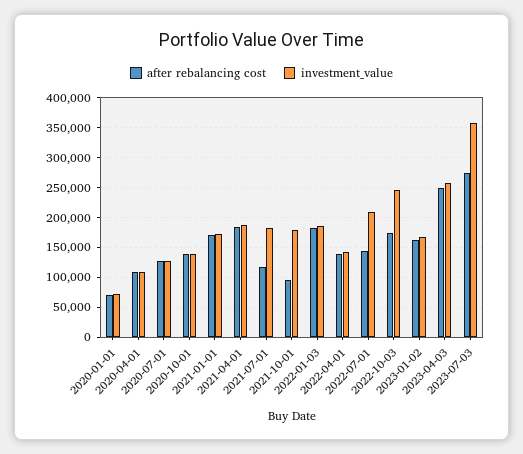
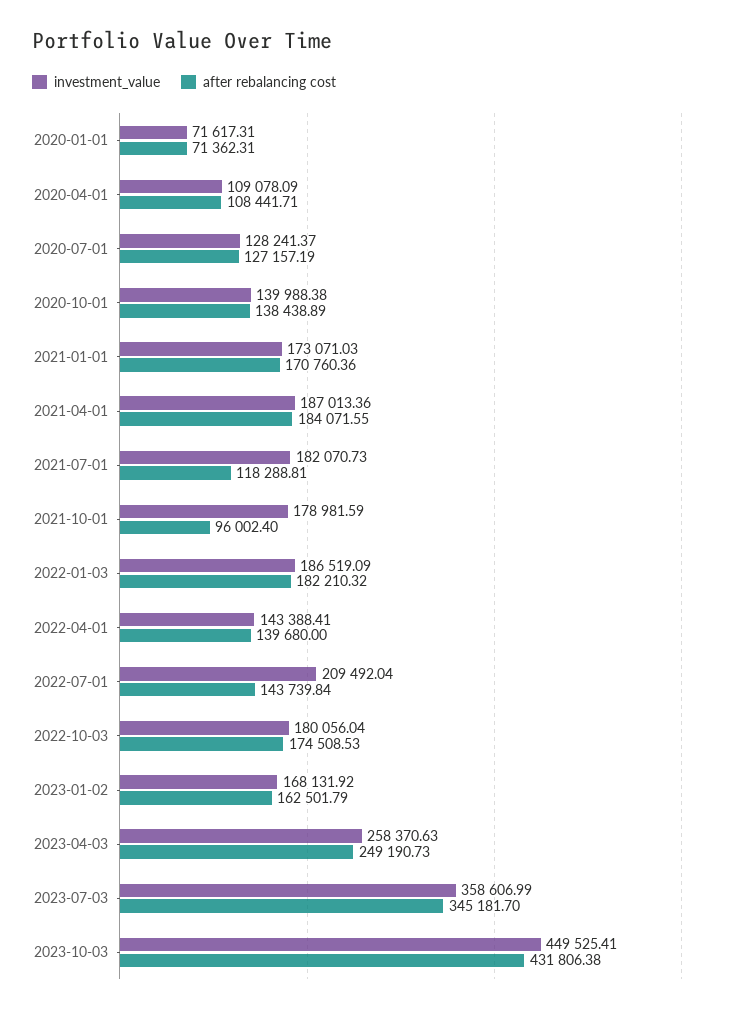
investment_value, 2022-10-03: 250000 -> 180056.04
after rebalancing cost, 2023-07-03: 275000 -> 345181.7
investment_value, 2023-10-03: none -> 449525.41
after rebalancing cost, 2023-10-03: none -> 431806.38

